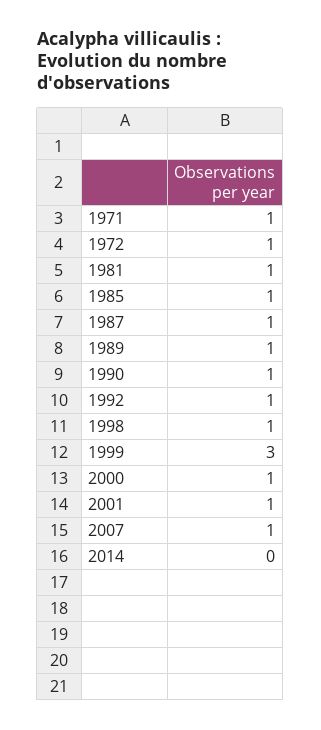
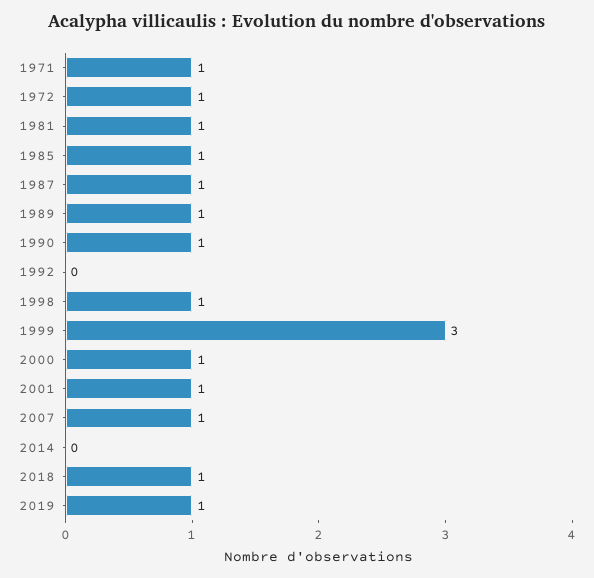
1992: 1 -> 0
2018: none -> 1
2019: none -> 1

